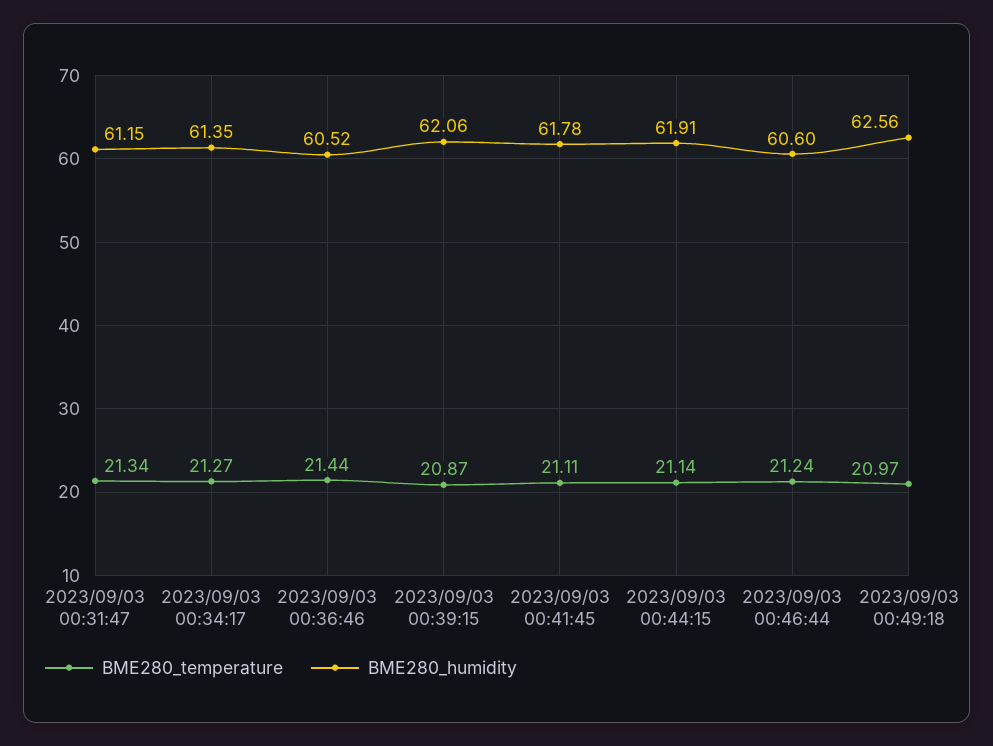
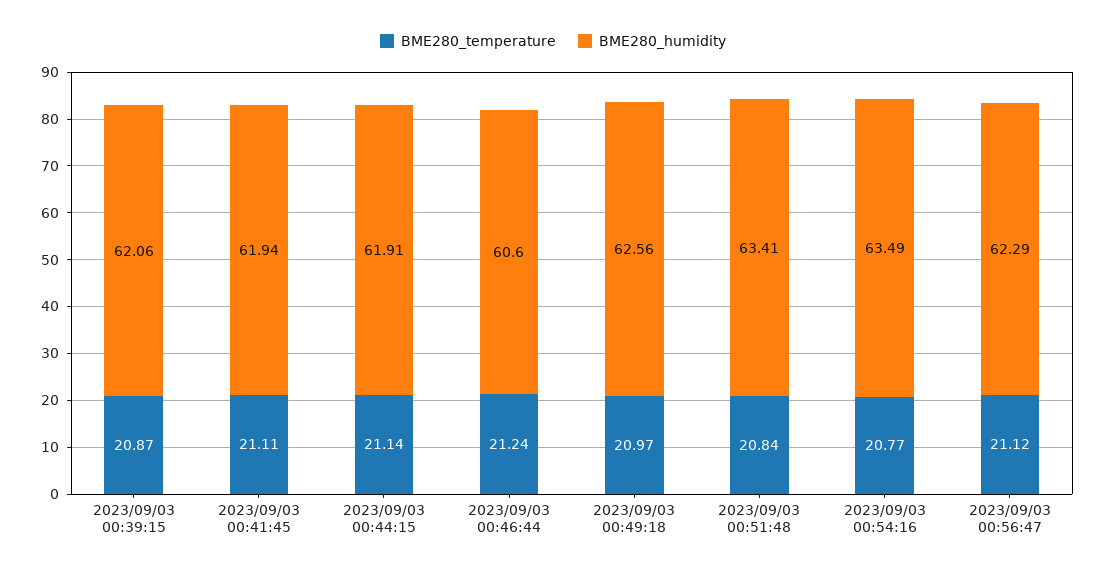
BME280_temperature, 2023/09/03 00:31:47: 21.34 -> none
BME280_humidity, 2023/09/03 00:31:47: 61.15 -> none
BME280_temperature, 2023/09/03 00:34:17: 21.27 -> none
BME280_humidity, 2023/09/03 00:34:17: 61.35 -> none
BME280_temperature, 2023/09/03 00:36:46: 21.44 -> none
BME280_humidity, 2023/09/03 00:36:46: 60.52 -> none
BME280_humidity, 2023/09/03 00:41:45: 61.78 -> 61.94
BME280_temperature, 2023/09/03 00:51:48: none -> 20.84
BME280_humidity, 2023/09/03 00:51:48: none -> 63.41
BME280_temperature, 2023/09/03 00:54:16: none -> 20.77
BME280_humidity, 2023/09/03 00:54:16: none -> 63.49
BME280_temperature, 2023/09/03 00:56:47: none -> 21.12
BME280_humidity, 2023/09/03 00:56:47: none -> 62.29

